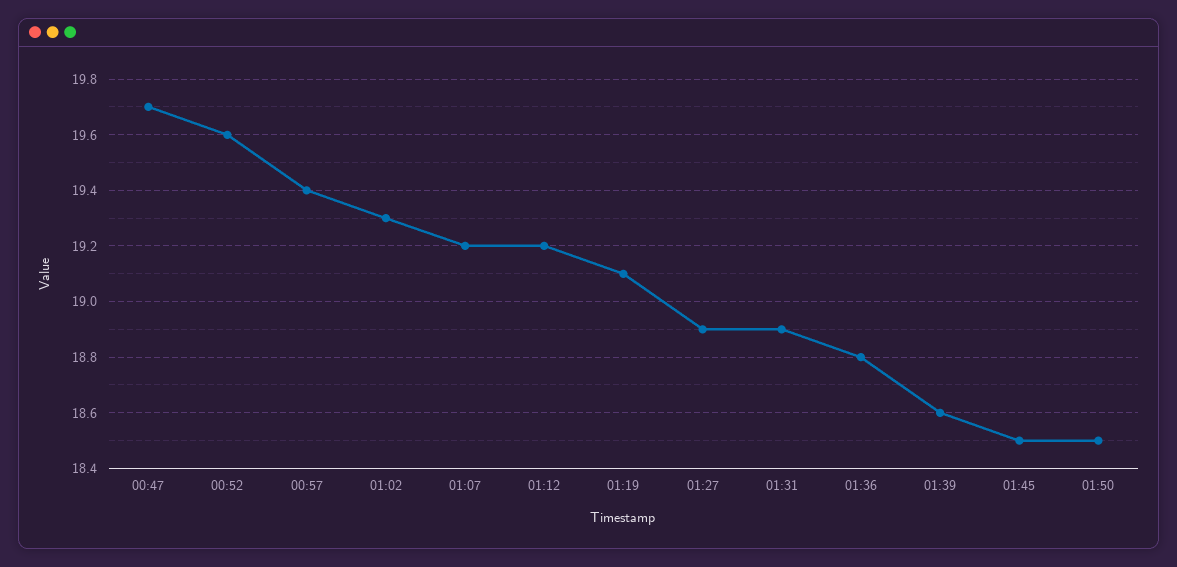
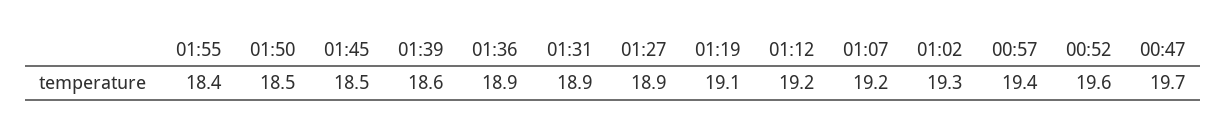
01:36: 18.8 -> 18.9
01:55: none -> 18.4

